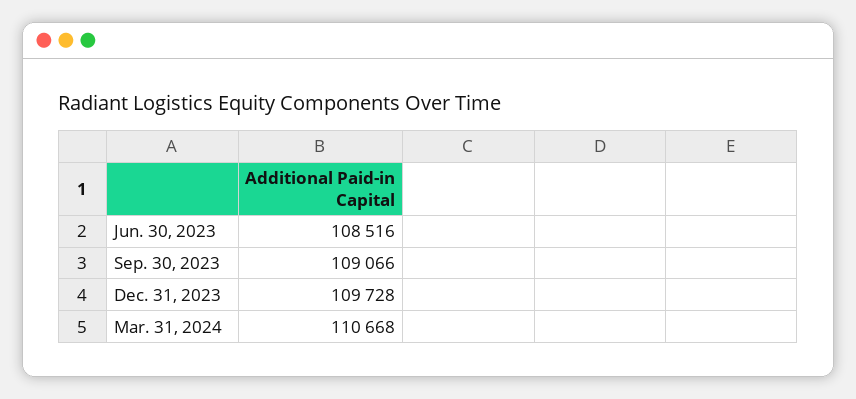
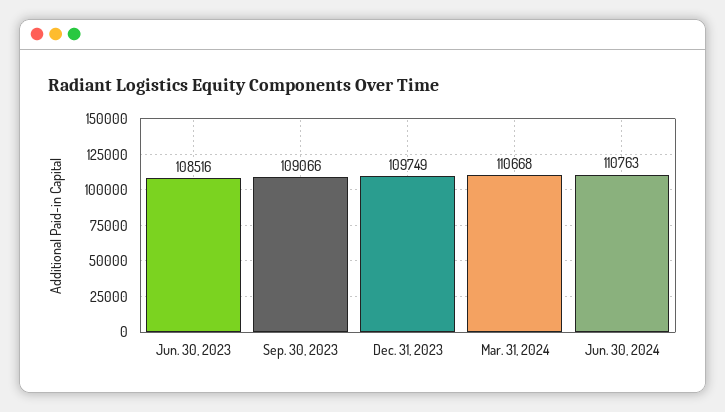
Dec. 31, 2023: 109728 -> 109749
Jun. 30, 2024: none -> 110763

